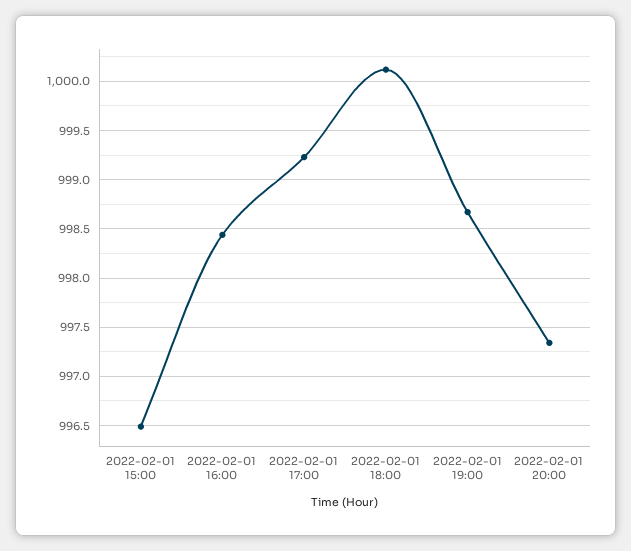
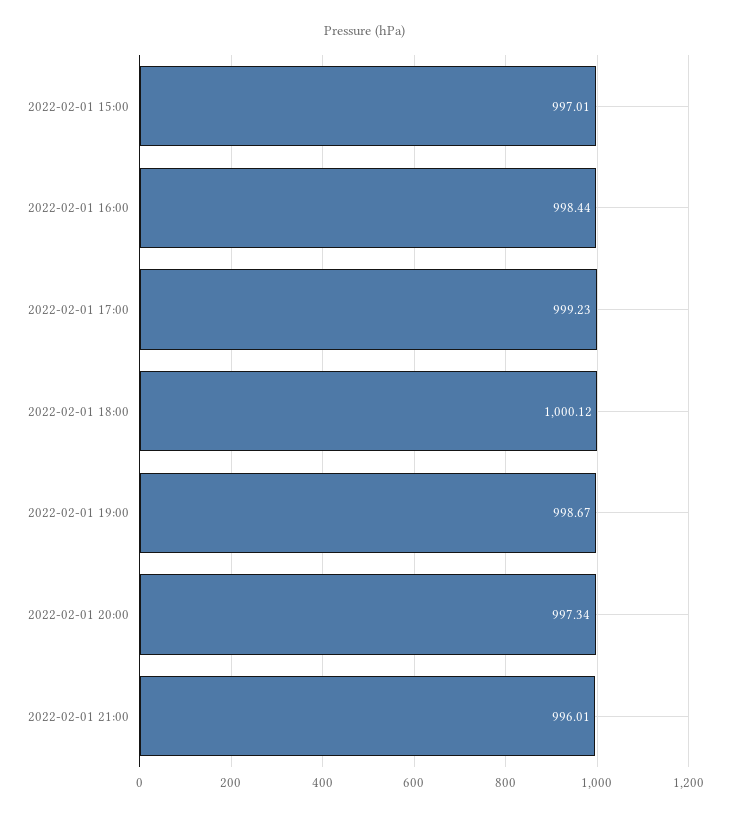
2022-02-01 15:00: 996.5 -> 997.01
2022-02-01 21:00: none -> 996.01

